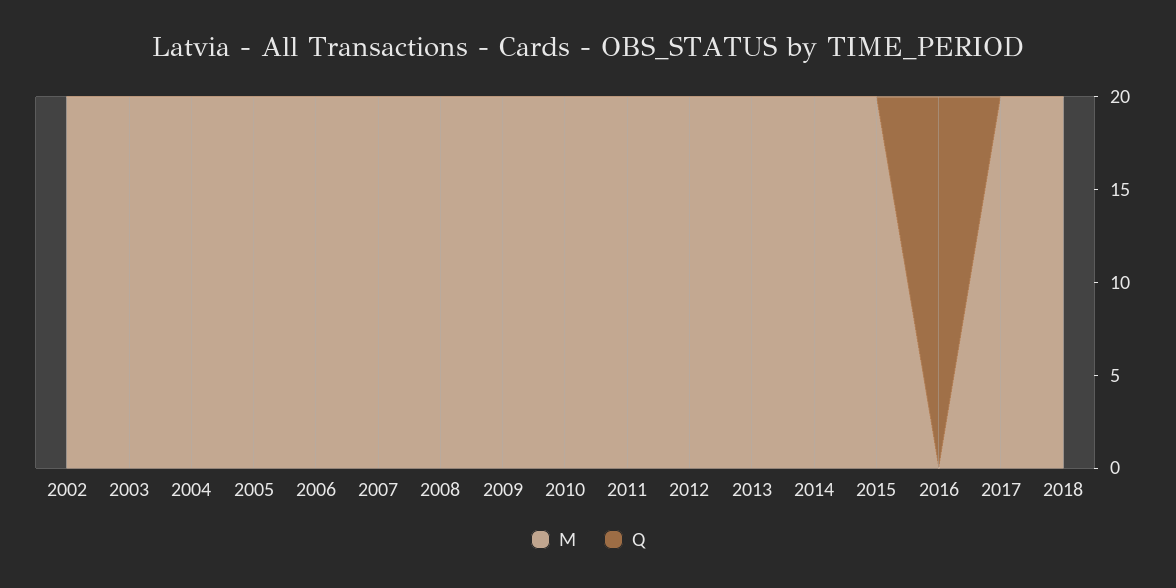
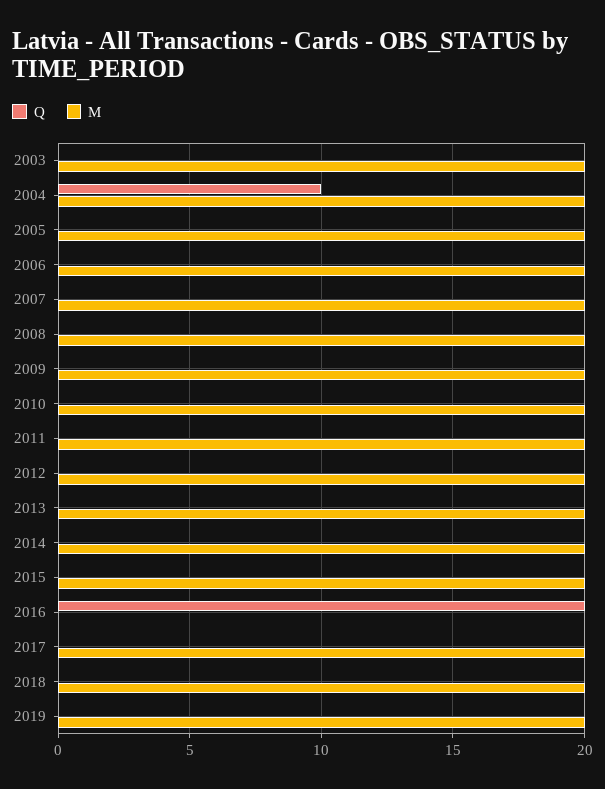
M, 2002: 20 -> none
Q, 2002: 0 -> none
Q, 2004: 0 -> 10
Q, 2019: none -> 0
M, 2019: none -> 20

